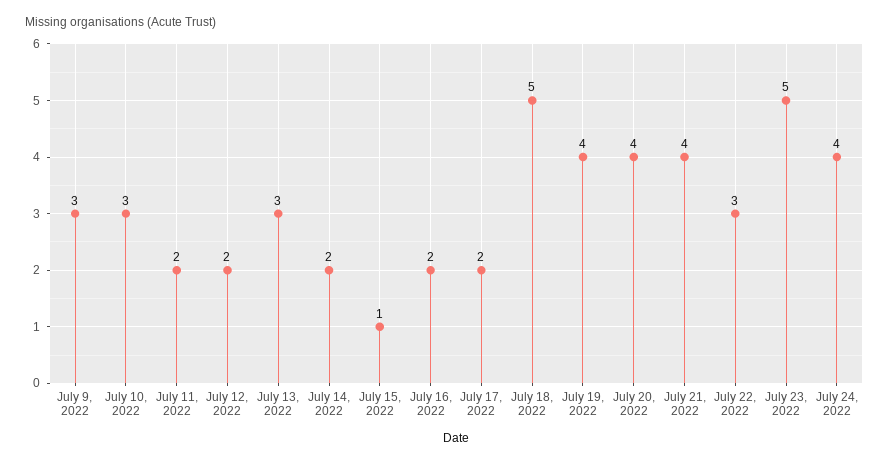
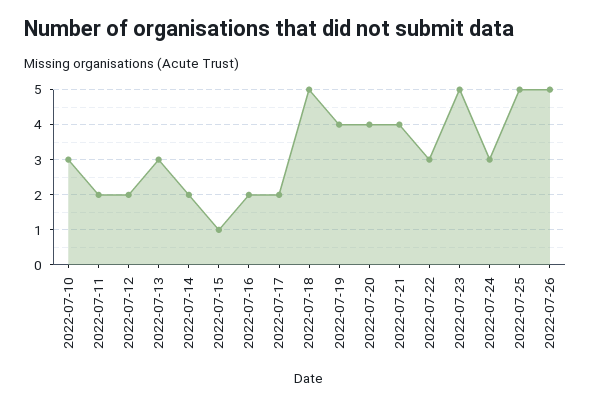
July 9, 2022: 3 -> none
July 24, 2022: 4 -> 3
2022-07-25: none -> 5
2022-07-26: none -> 5

